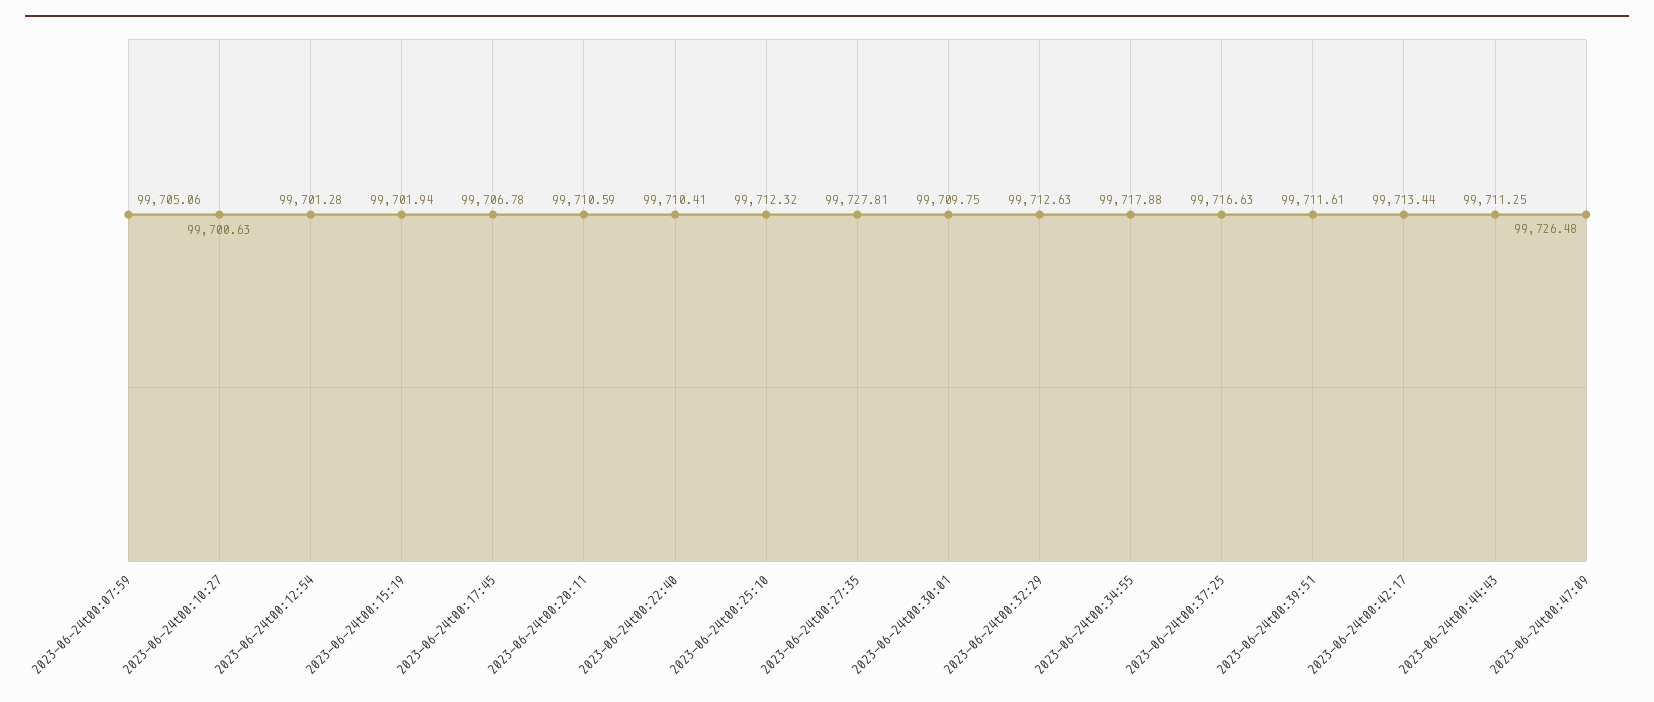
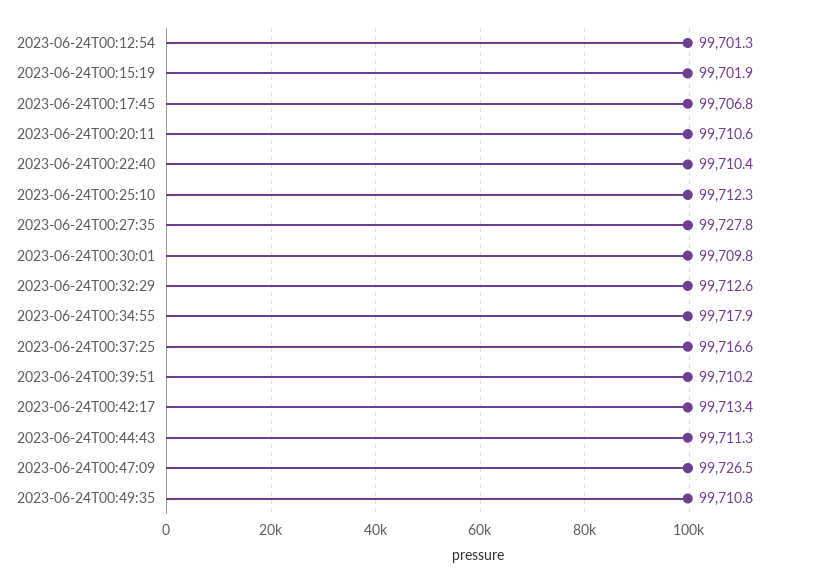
2023-06-24t00:07:59: 99705.06 -> none
2023-06-24t00:10:27: 99700.63 -> none
2023-06-24t00:39:51: 99711.61 -> 99710.2
2023-06-24T00:49:35: none -> 99710.8

